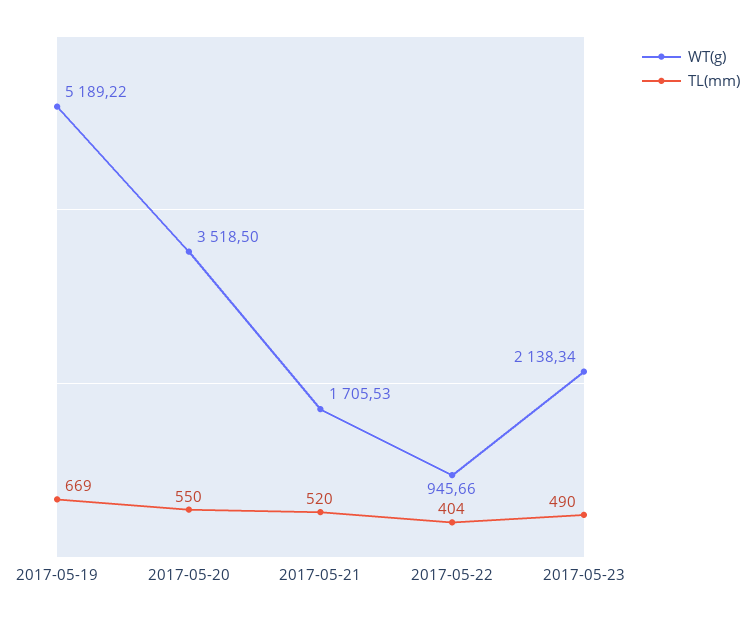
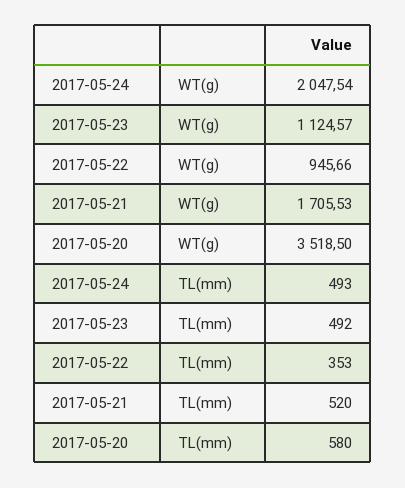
WT(g), 2017-05-19: 5189.22 -> none
TL(mm), 2017-05-19: 669 -> none
TL(mm), 2017-05-20: 550 -> 580
TL(mm), 2017-05-22: 404 -> 353
WT(g), 2017-05-23: 2138.34 -> 1124.57
TL(mm), 2017-05-23: 490 -> 492
WT(g), 2017-05-24: none -> 2047.54
TL(mm), 2017-05-24: none -> 493

